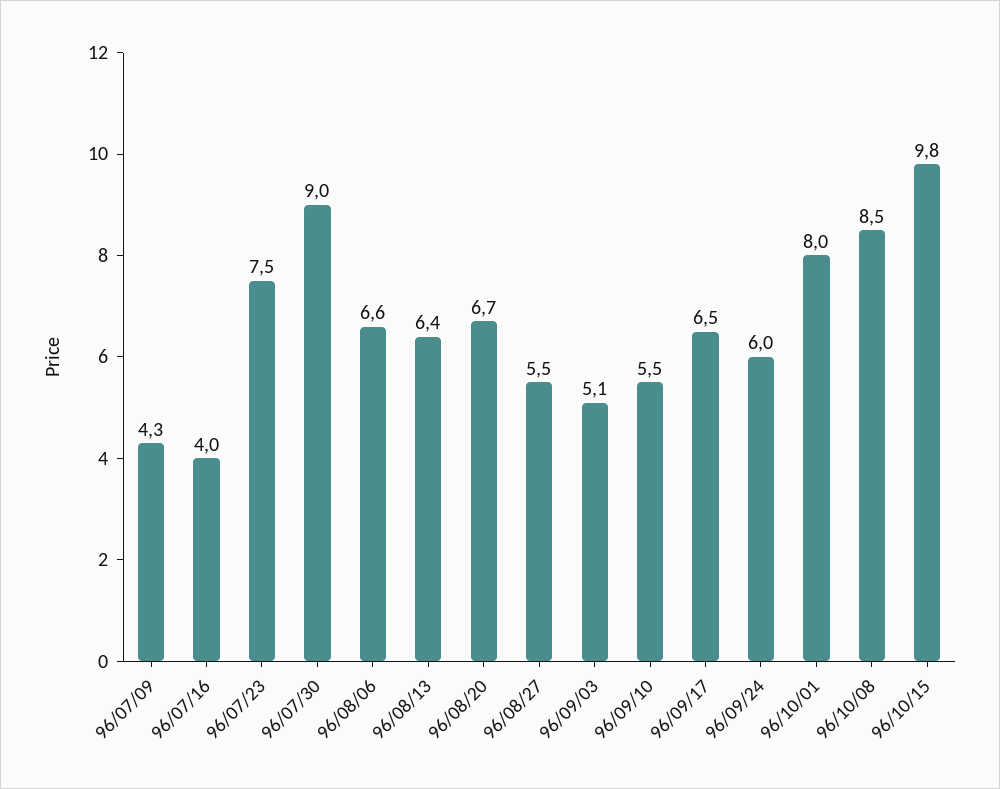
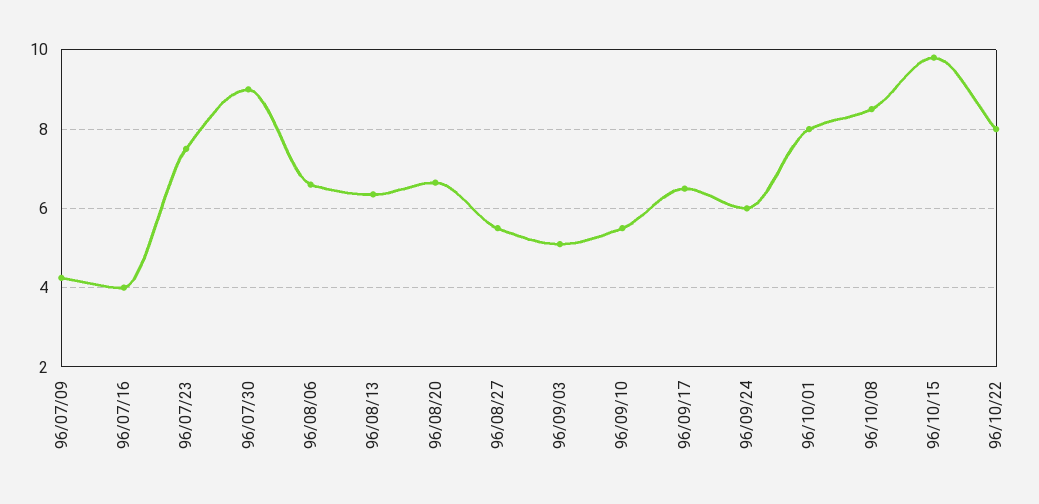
96/10/22: none -> 8

